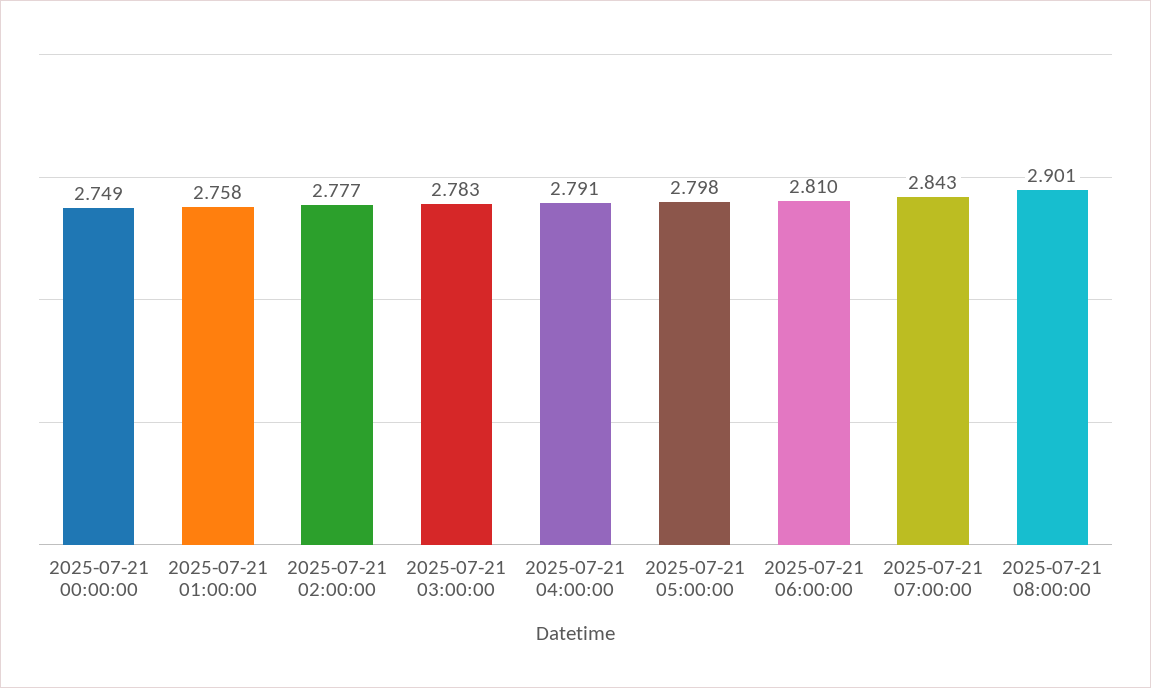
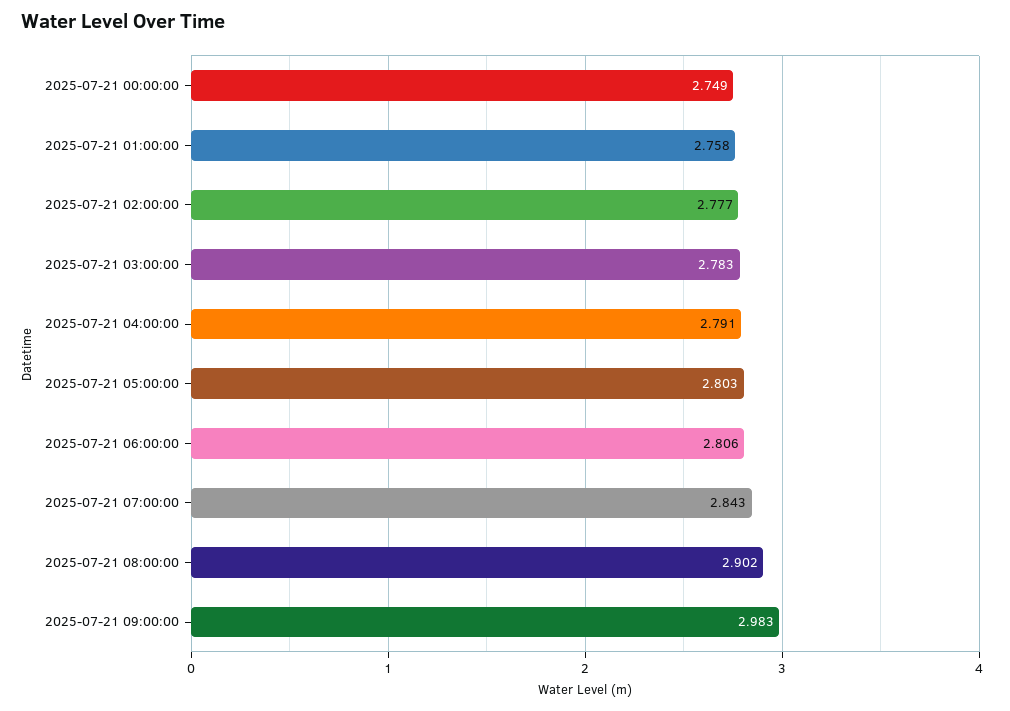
2025-07-21 05:00:00: 2.798 -> 2.803
2025-07-21 06:00:00: 2.81 -> 2.806
2025-07-21 08:00:00: 2.901 -> 2.902
2025-07-21 09:00:00: none -> 2.983

